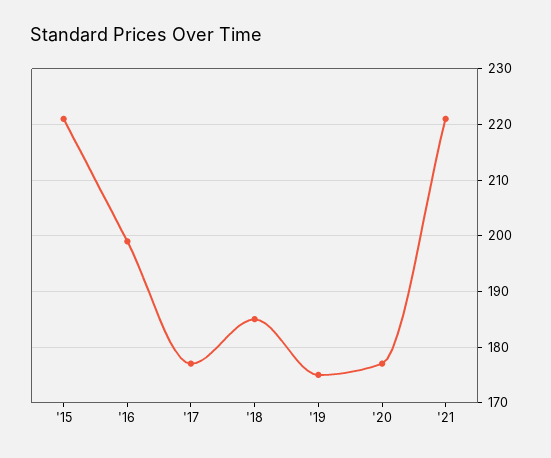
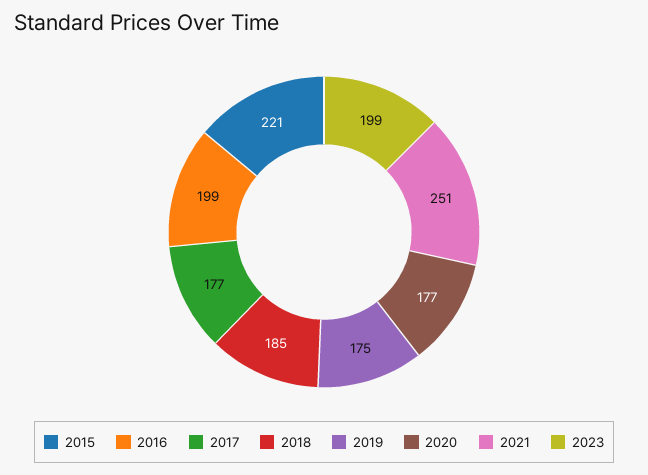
'21: 220 -> 251
2023: none -> 199

